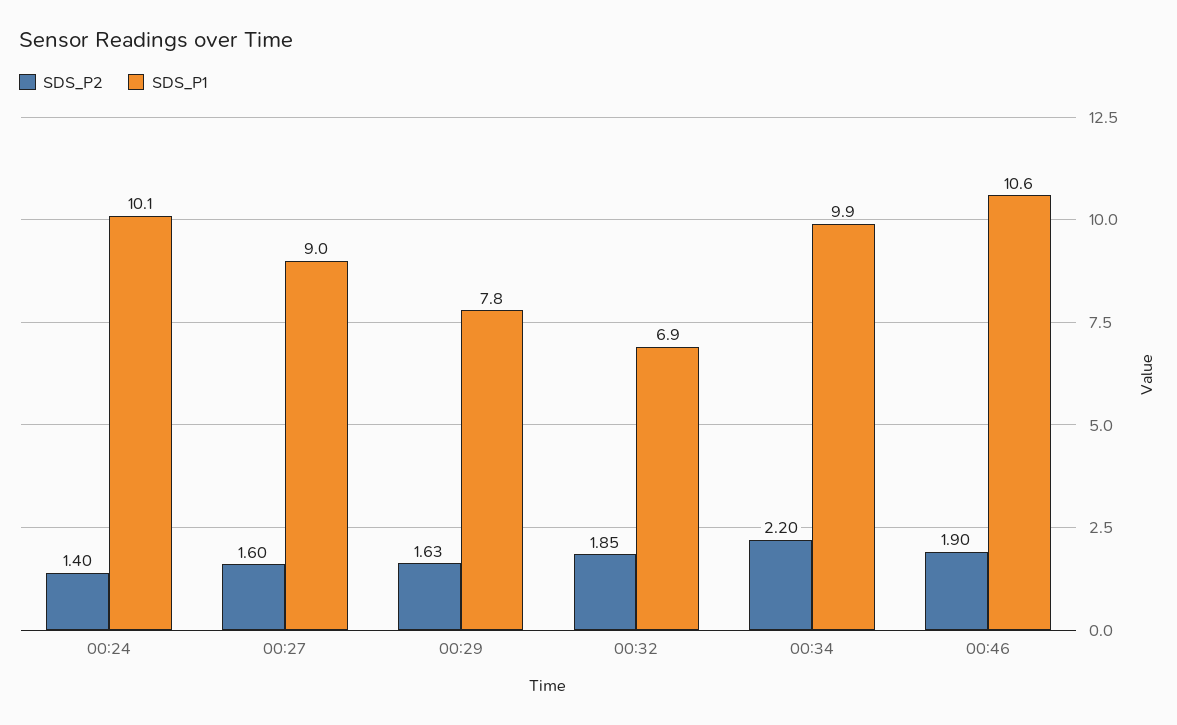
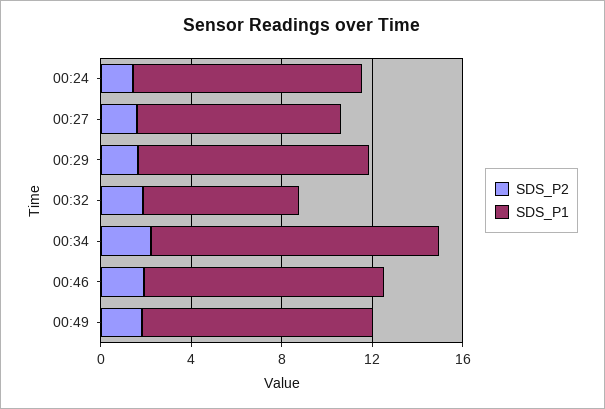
SDS_P1, 00:29: 7.8 -> 10
SDS_P1, 00:34: 9.9 -> 13
SDS_P2, 00:49: none -> 2
SDS_P1, 00:49: none -> 10

